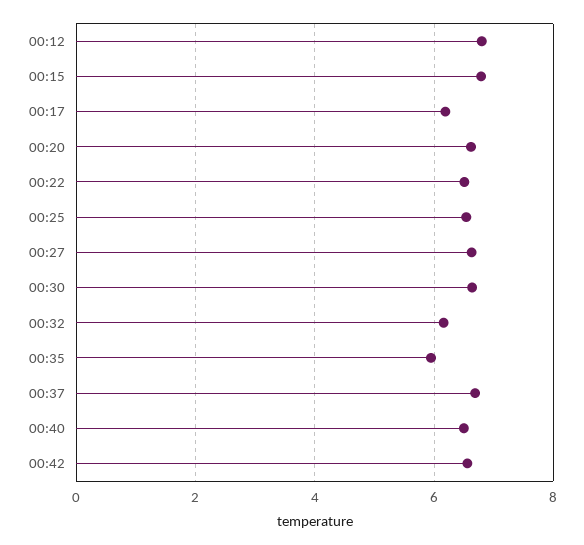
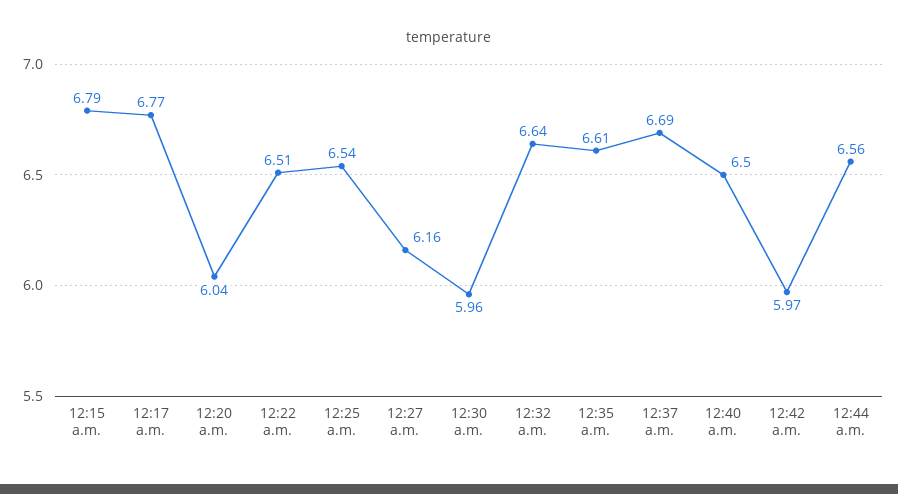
00:12: 6.8 -> none
00:17: 6.2 -> 6.77
00:20: 6.6 -> 6.04
00:27: 6.6 -> 6.16
00:30: 6.6 -> 5.96
00:32: 6.2 -> 6.64
00:35: 6 -> 6.61
00:42: 6.6 -> 5.97
12:44 a.m.: none -> 6.56

